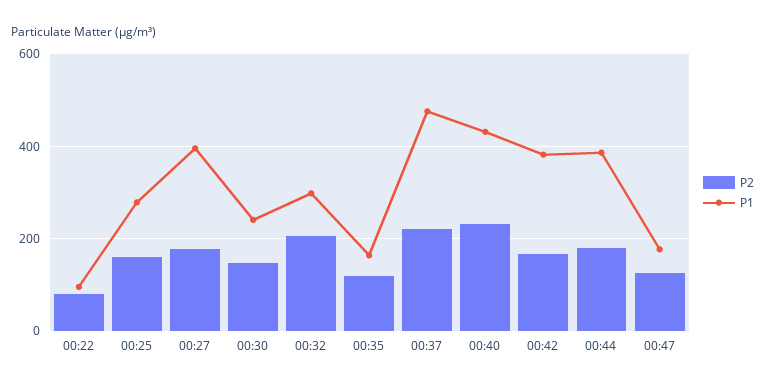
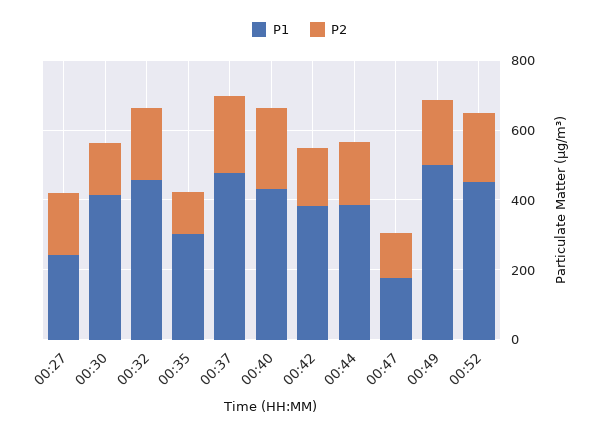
P2, 00:22: 80 -> none
P1, 00:22: 100 -> none
P2, 00:25: 160 -> none
P1, 00:25: 280 -> none
P1, 00:27: 400 -> 250
P1, 00:30: 240 -> 400
P1, 00:32: 300 -> 450
P1, 00:35: 160 -> 300
P1, 00:49: none -> 500
P2, 00:49: none -> 200
P1, 00:52: none -> 450
P2, 00:52: none -> 200

